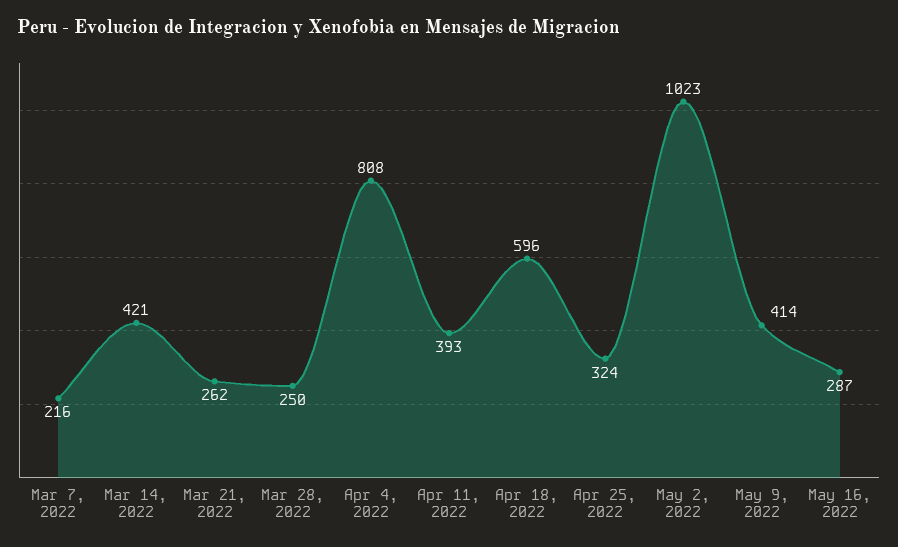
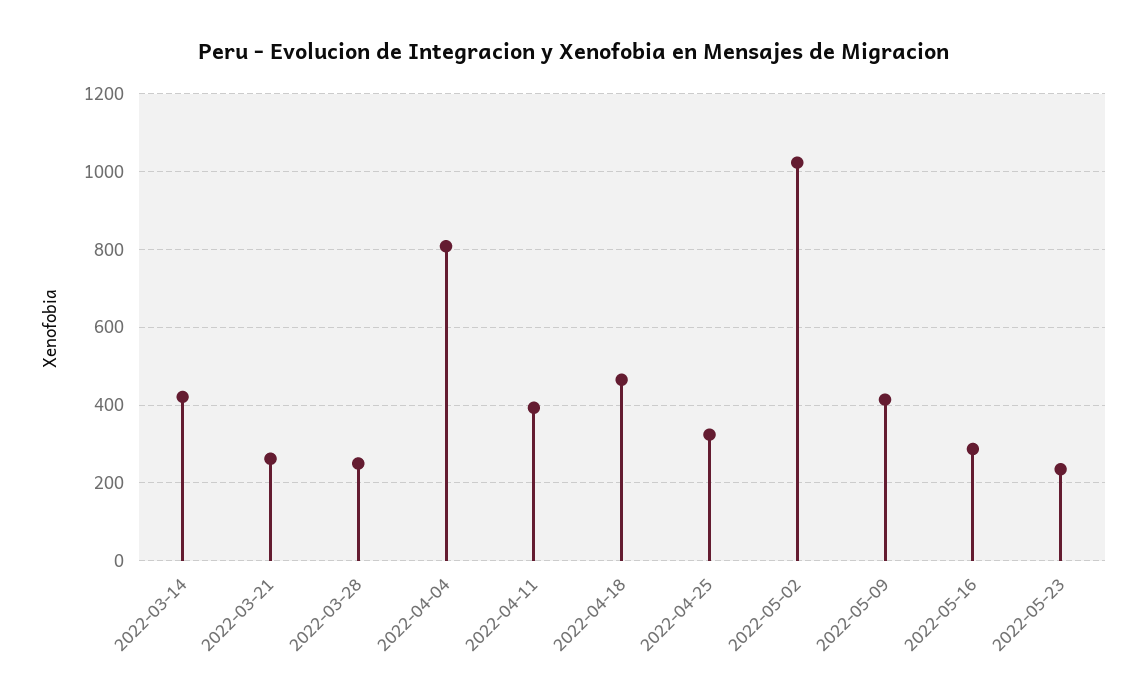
Mar 7, 2022: 216 -> none
Apr 18, 2022: 596 -> 460
2022-05-23: none -> 240

